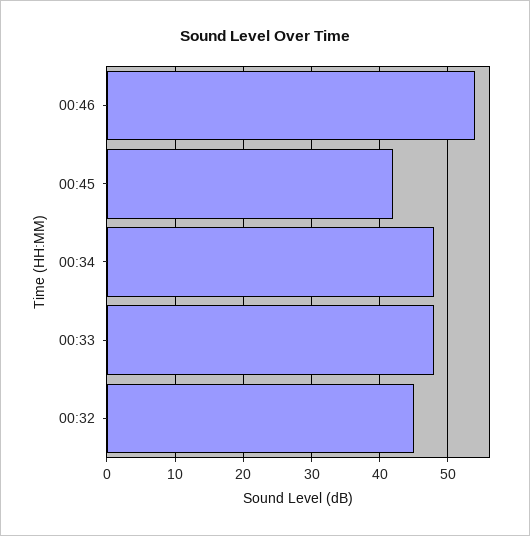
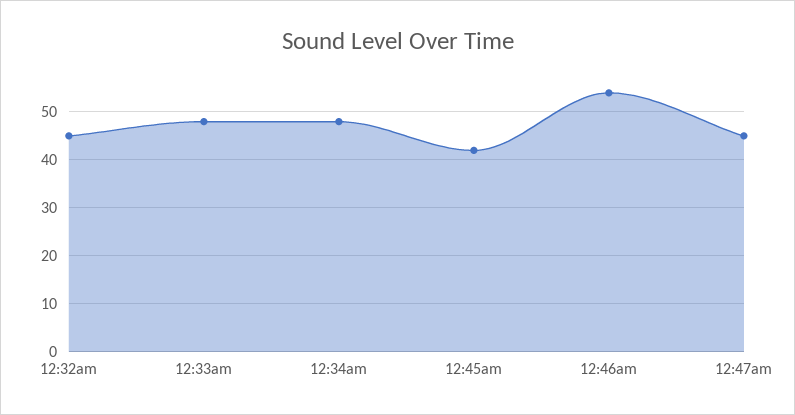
12:47am: none -> 45

